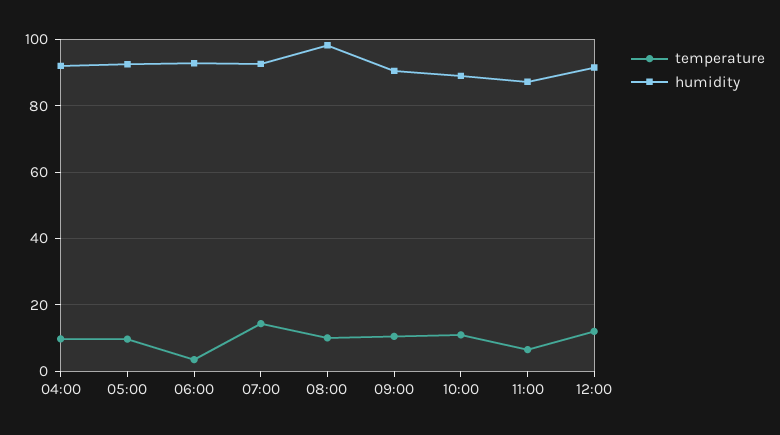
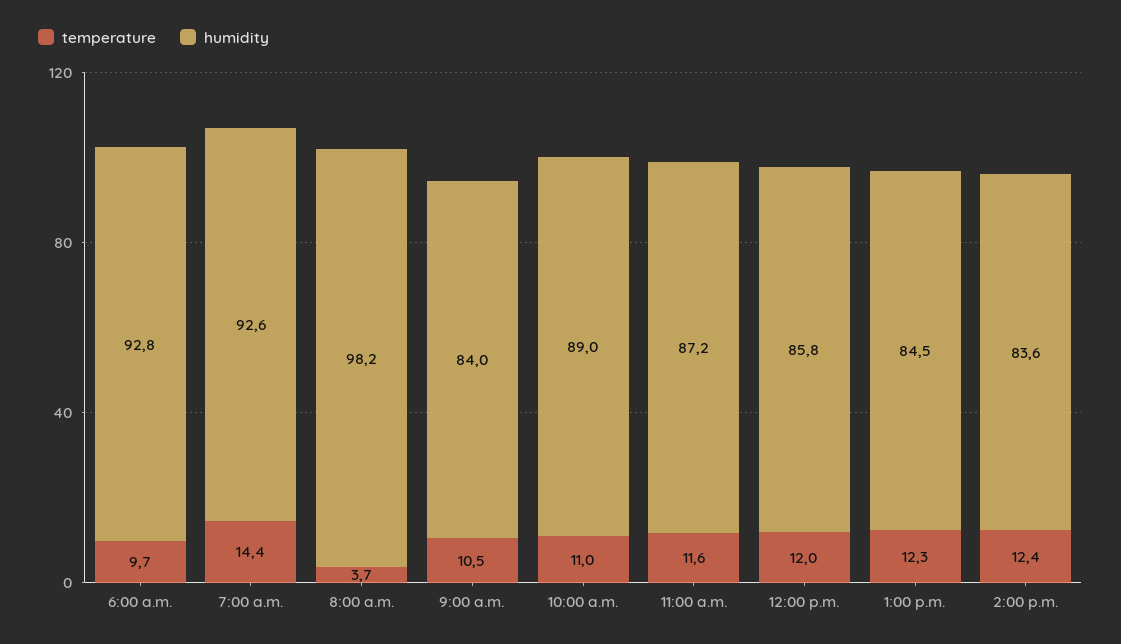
temperature, 04:00: 10 -> none
humidity, 04:00: 92 -> none
temperature, 05:00: 10 -> none
humidity, 05:00: 92 -> none
temperature, 06:00: 4 -> 9.7
temperature, 08:00: 10 -> 3.7
humidity, 09:00: 90 -> 84
temperature, 11:00: 6 -> 11.6
humidity, 12:00: 92 -> 85.8
temperature, 1:00 p.m.: none -> 12.3
humidity, 1:00 p.m.: none -> 84.5
temperature, 2:00 p.m.: none -> 12.4
humidity, 2:00 p.m.: none -> 83.6

